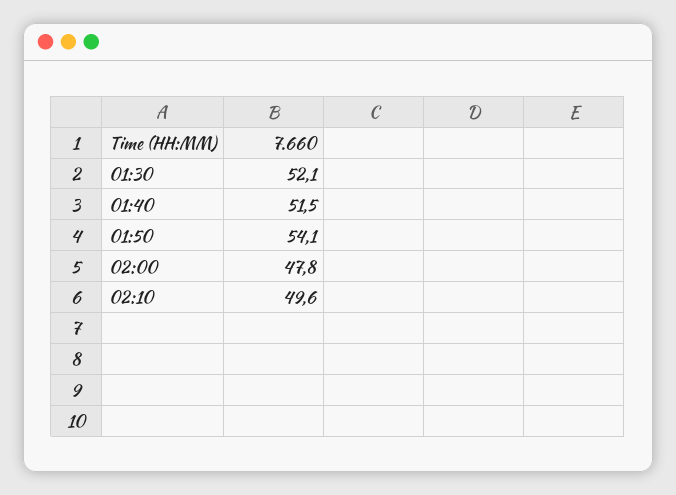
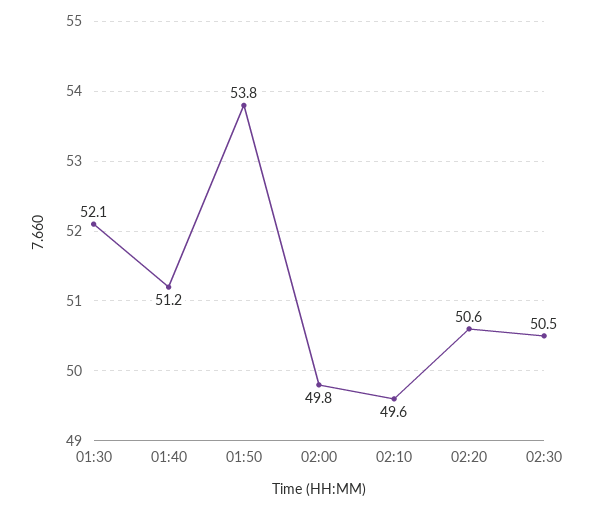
01:40: 51.5 -> 51.2
01:50: 54.1 -> 53.8
02:00: 47.8 -> 49.8
02:20: none -> 50.6
02:30: none -> 50.5

